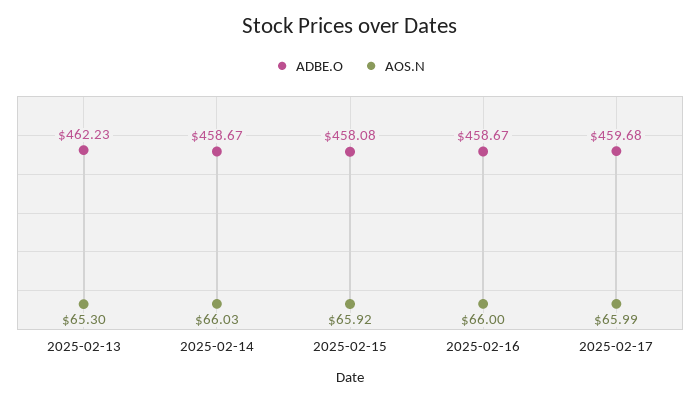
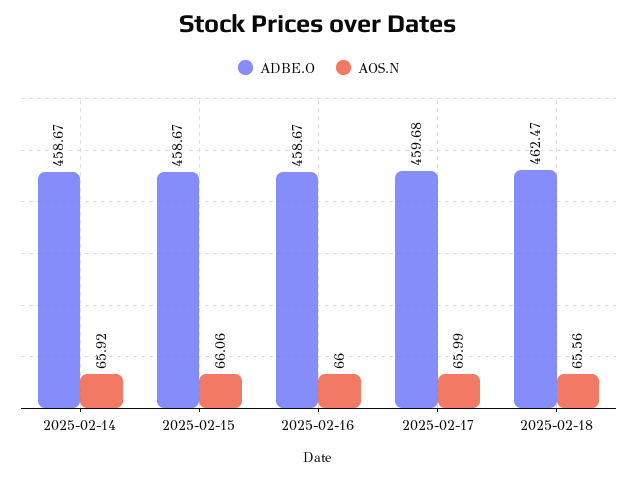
ADBE.O, 2025-02-13: 462.23 -> none
AOS.N, 2025-02-13: 65.3 -> none
AOS.N, 2025-02-14: 66.03 -> 65.92
ADBE.O, 2025-02-15: 458.08 -> 458.67
AOS.N, 2025-02-15: 65.92 -> 66.06
ADBE.O, 2025-02-18: none -> 462.47
AOS.N, 2025-02-18: none -> 65.56

